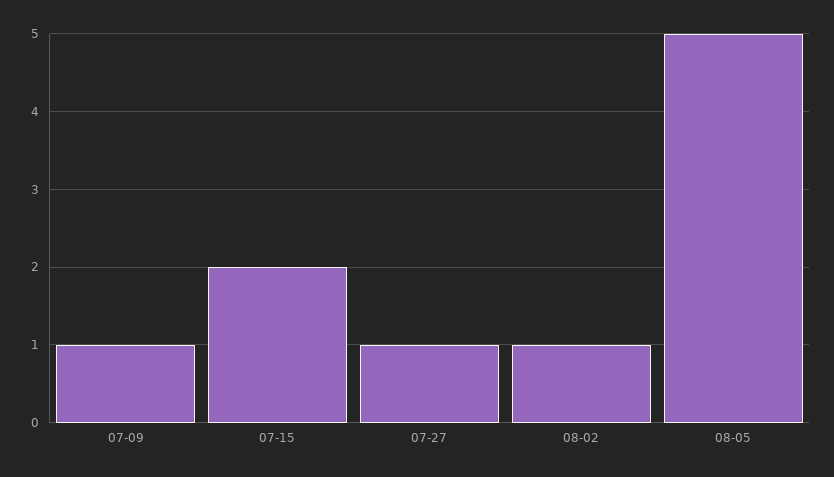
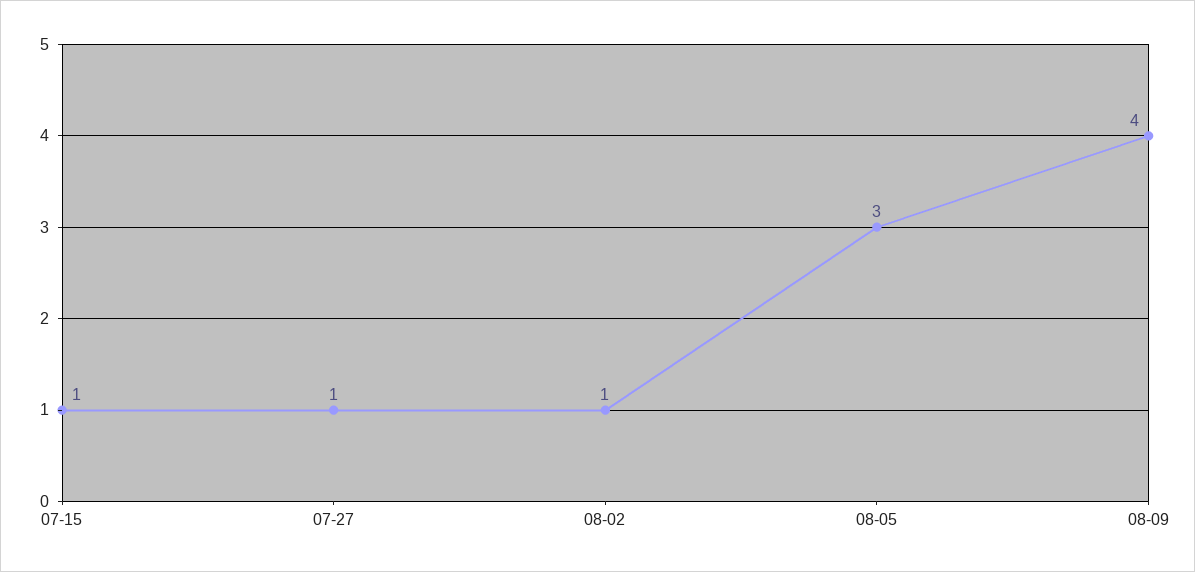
07-09: 1 -> none
07-15: 2 -> 1
08-05: 5 -> 3
08-09: none -> 4

